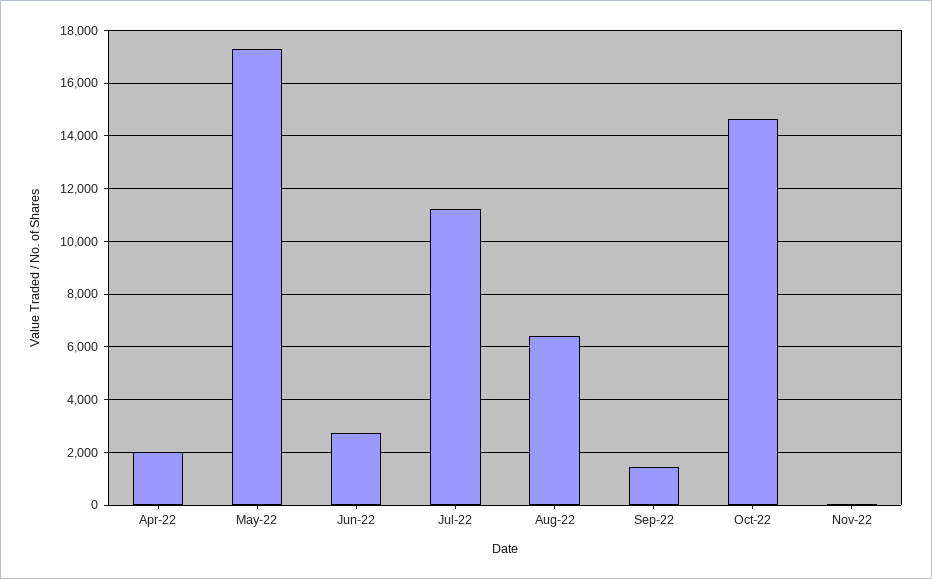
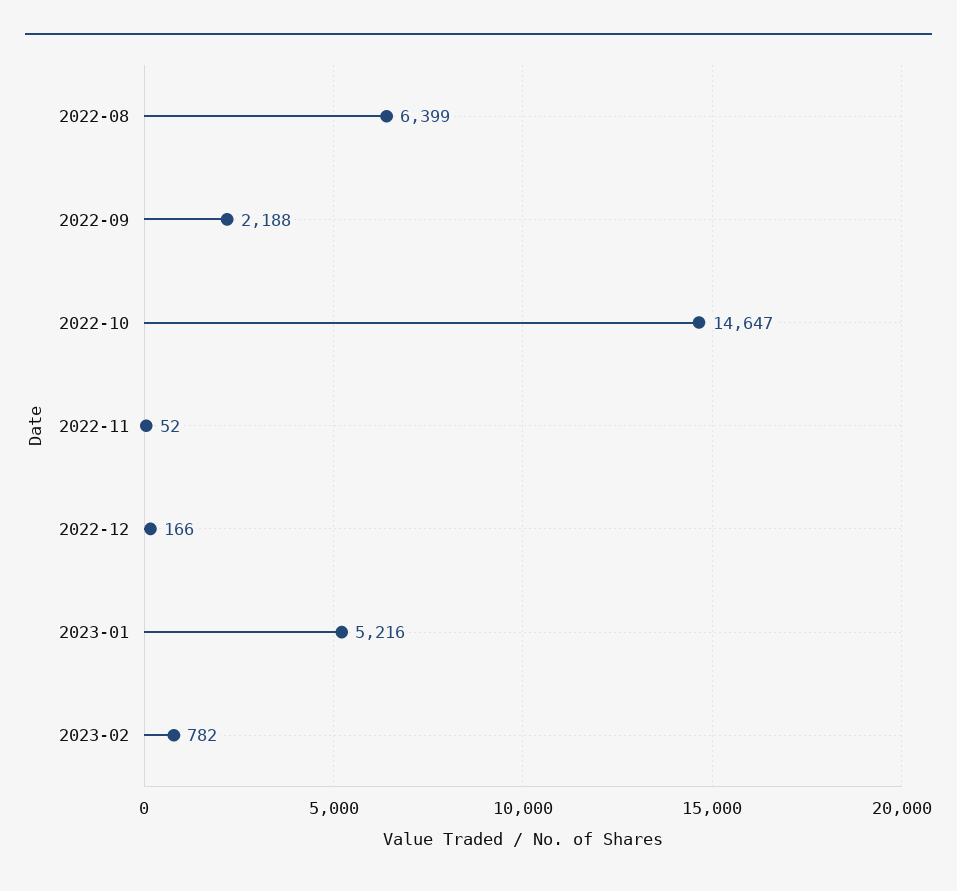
Apr-22: 2000 -> none
May-22: 17250 -> none
Jun-22: 2750 -> none
Jul-22: 11250 -> none
Sep-22: 1500 -> 2188
2022-12: none -> 166
2023-01: none -> 5216
2023-02: none -> 782

